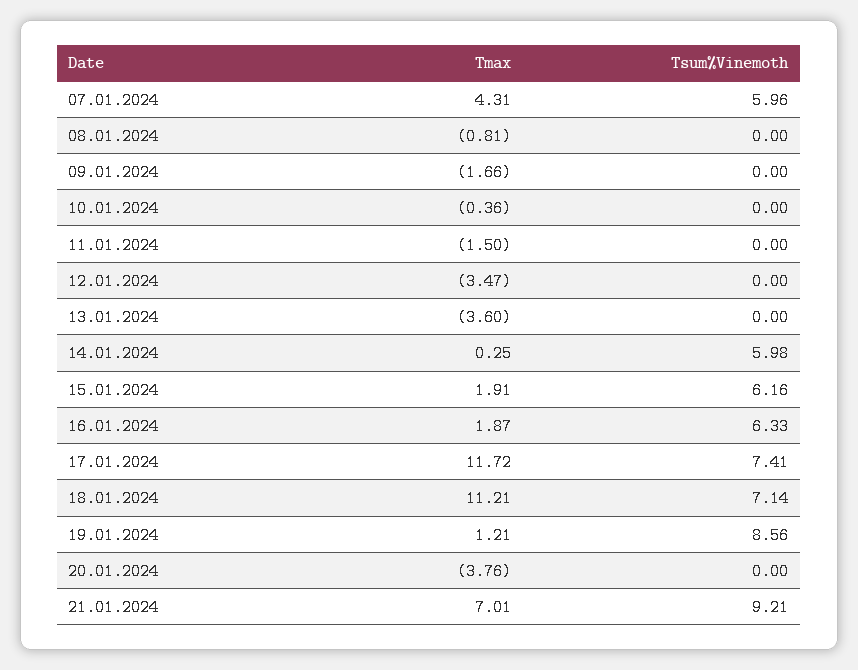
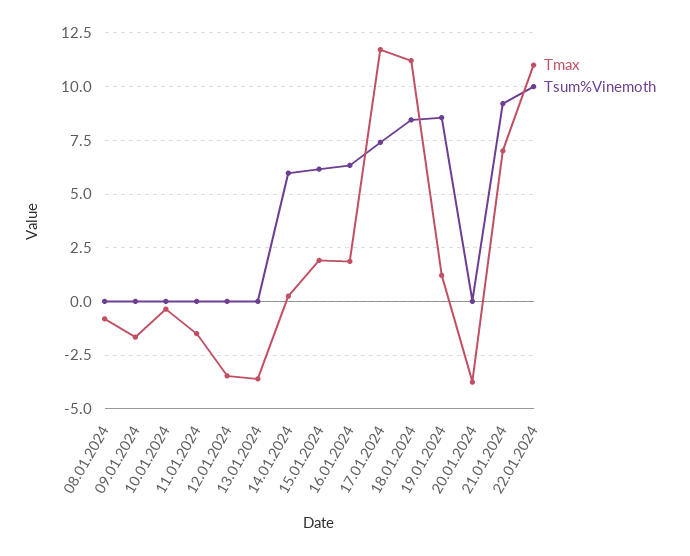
Tmax, 07.01.2024: 4.31 -> none
Tsum%Vinemoth, 07.01.2024: 5.96 -> none
Tsum%Vinemoth, 18.01.2024: 7.14 -> 8.5
Tmax, 22.01.2024: none -> 11
Tsum%Vinemoth, 22.01.2024: none -> 10

